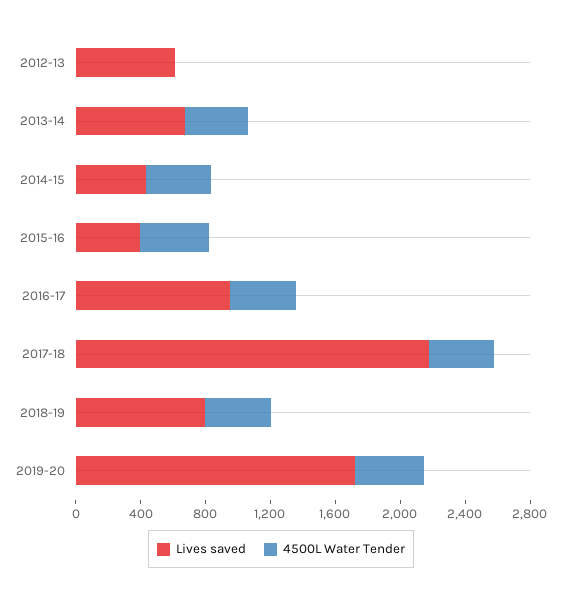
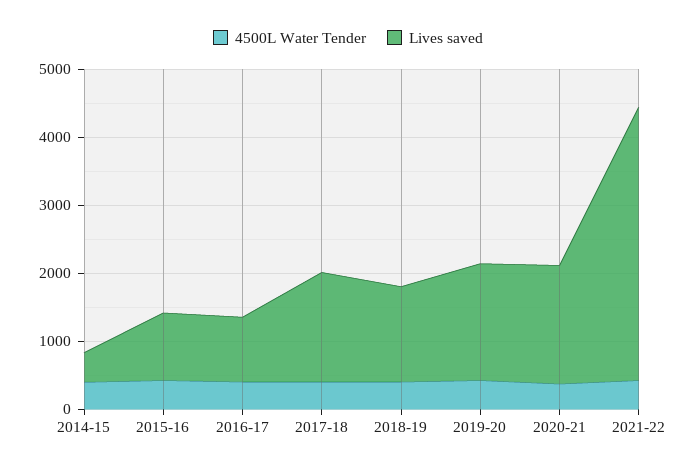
Lives saved, 2012-13: 600 -> none
4500L Water Tender, 2012-13: 0 -> none
Lives saved, 2013-14: 700 -> none
4500L Water Tender, 2013-14: 400 -> none
Lives saved, 2015-16: 400 -> 1000
Lives saved, 2017-18: 2200 -> 1600
Lives saved, 2018-19: 800 -> 1400
4500L Water Tender, 2020-21: none -> 400
Lives saved, 2020-21: none -> 1800
4500L Water Tender, 2021-22: none -> 400
Lives saved, 2021-22: none -> 4000

